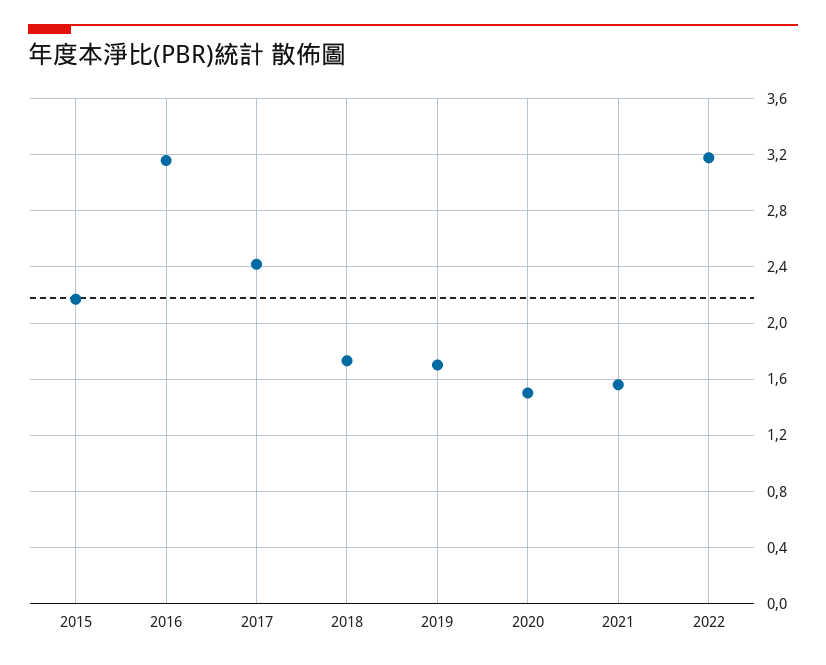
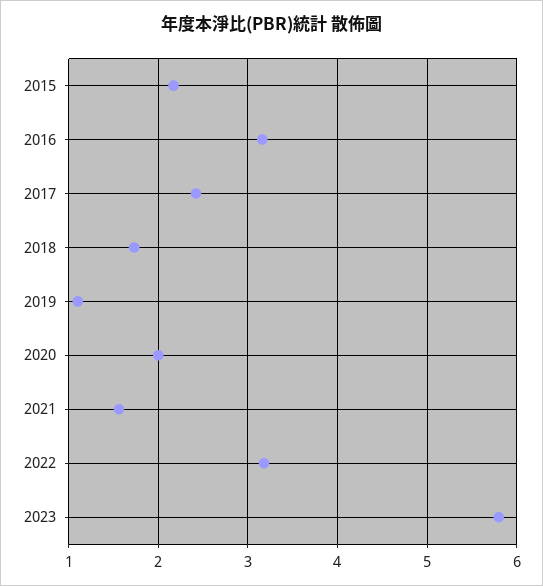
2019: 1.7 -> 1.1
2020: 1.5 -> 2
2023: none -> 5.8

